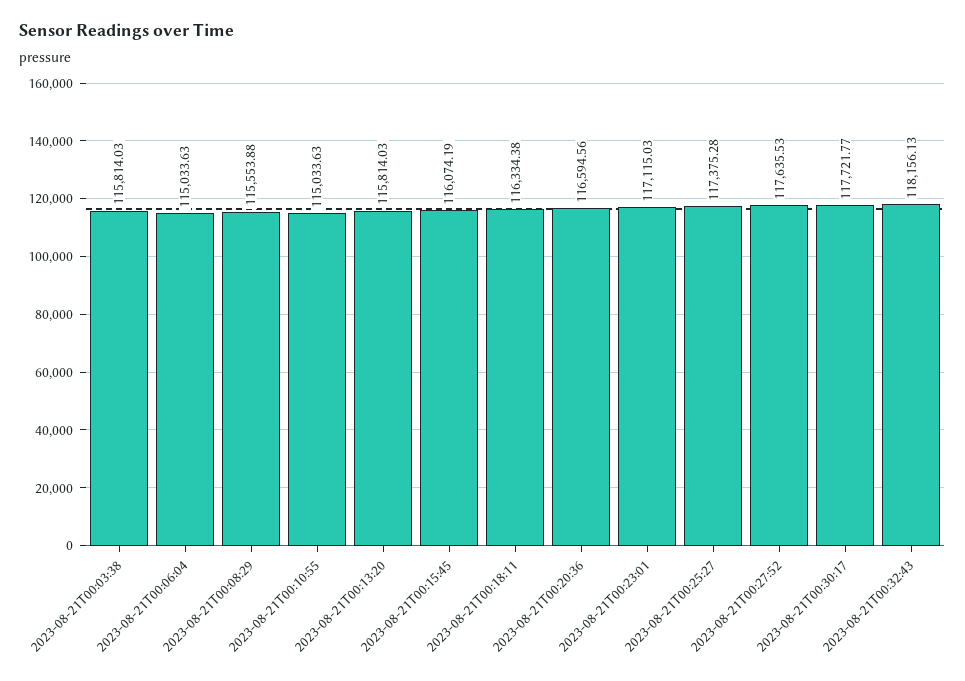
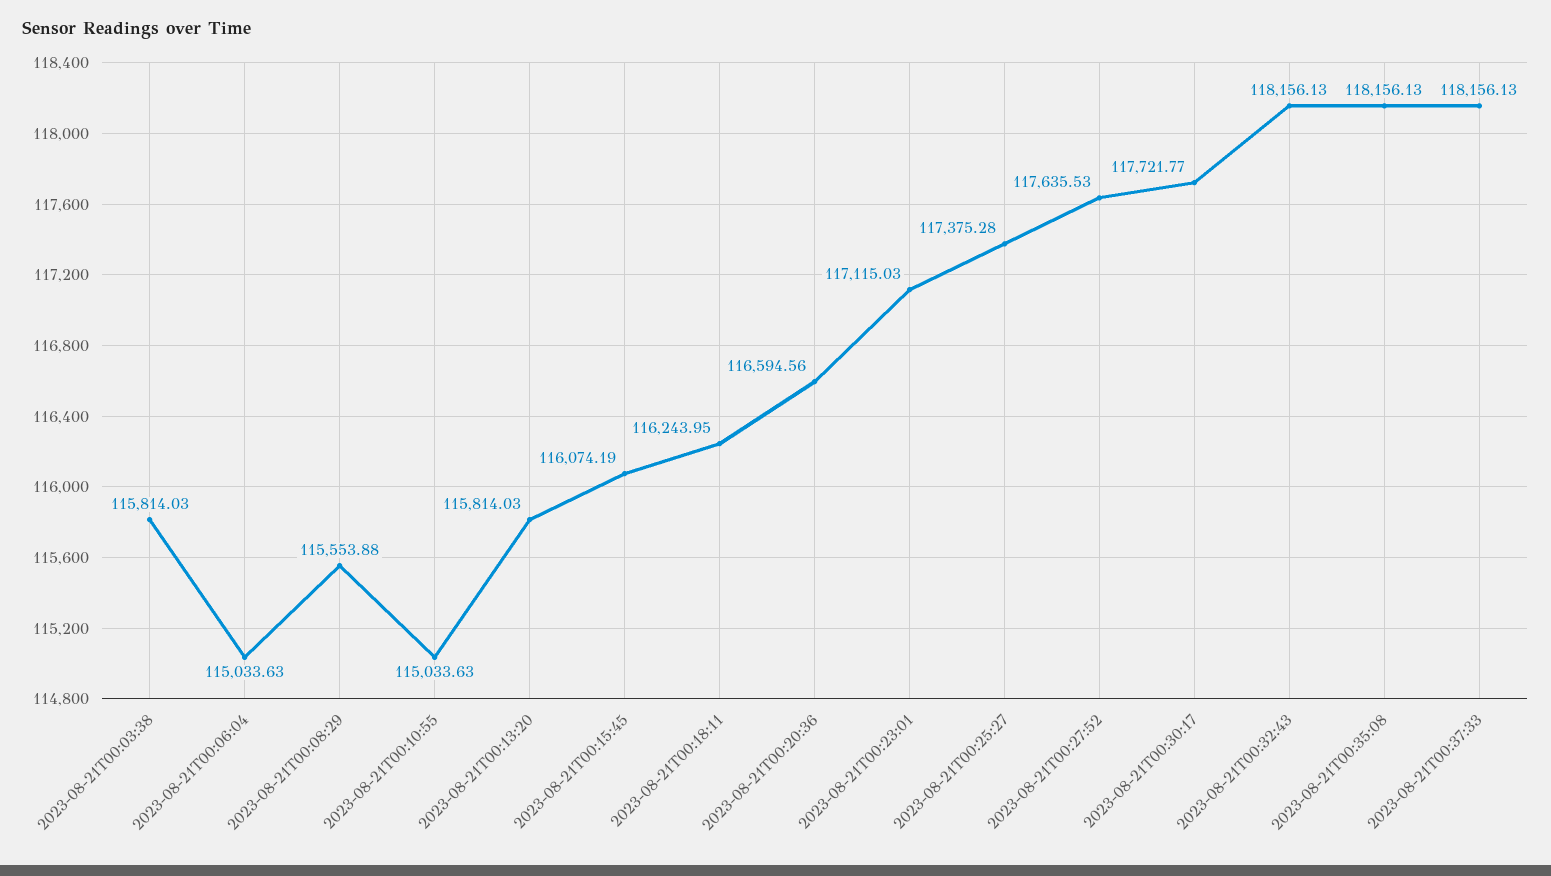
2023-08-21T00:18:11: 116334.38 -> 116243.95
2023-08-21T00:35:08: none -> 118156.13
2023-08-21T00:37:33: none -> 118156.13

